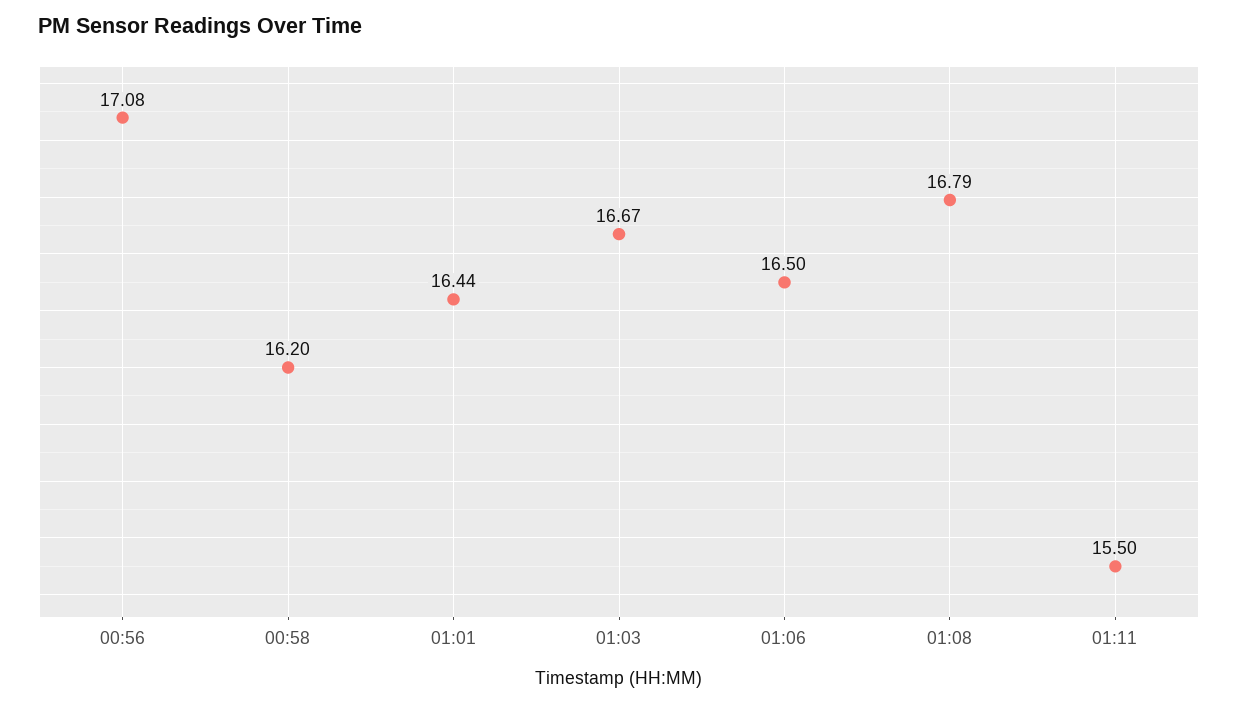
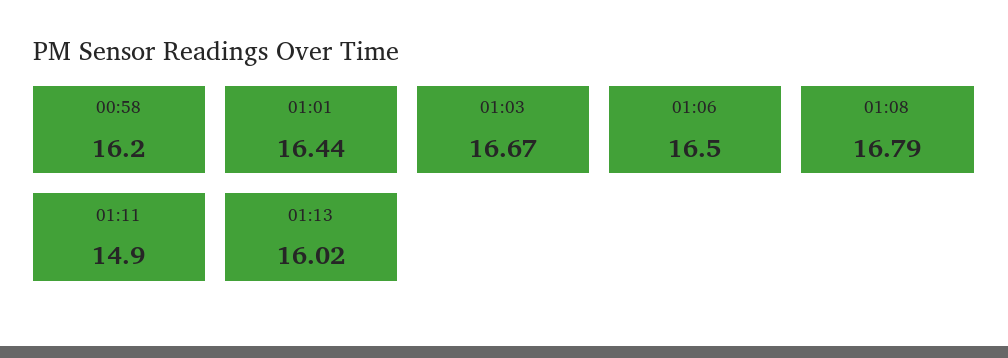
00:56: 17.08 -> none
01:11: 15.5 -> 14.9
01:13: none -> 16.02

